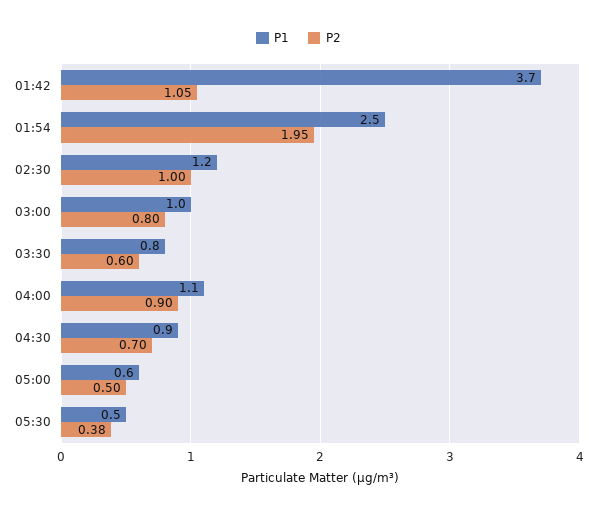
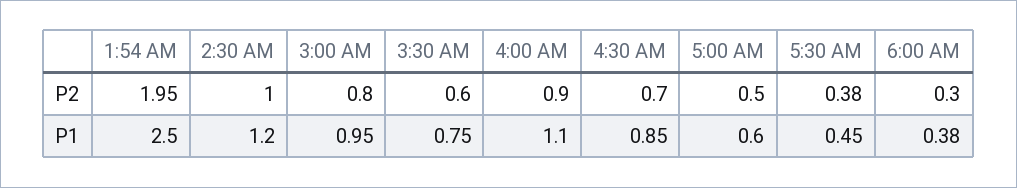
P1, 01:42: 3.7 -> none
P2, 01:42: 1.05 -> none
P2, 6:00 AM: none -> 0.3
P1, 6:00 AM: none -> 0.38

